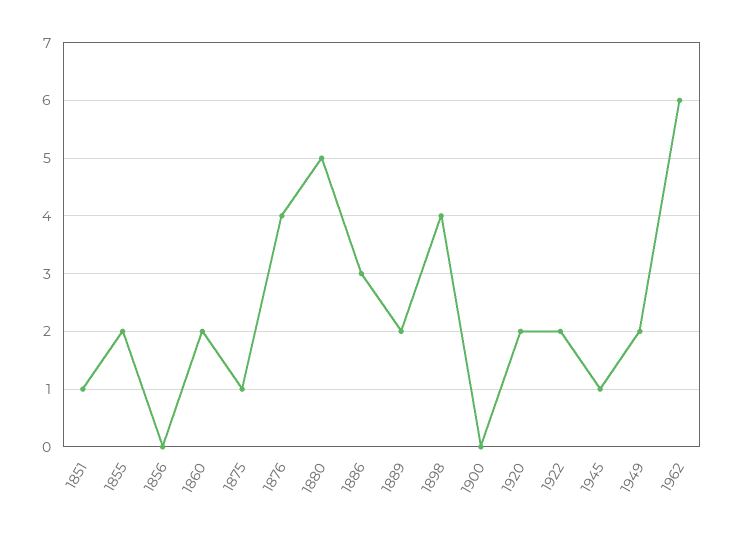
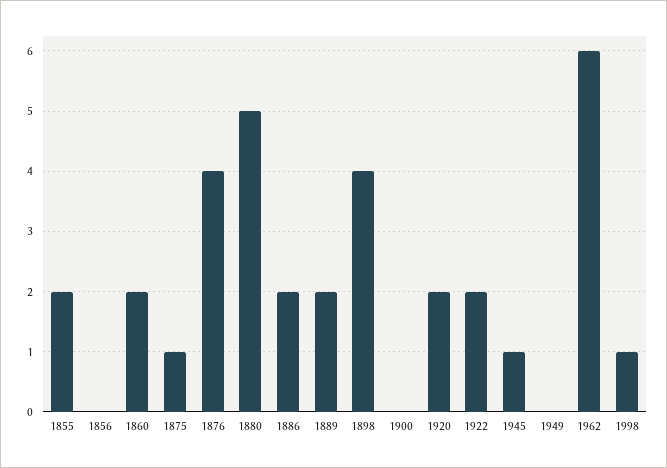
1851: 1 -> none
1886: 3 -> 2
1949: 2 -> 0
1998: none -> 1

